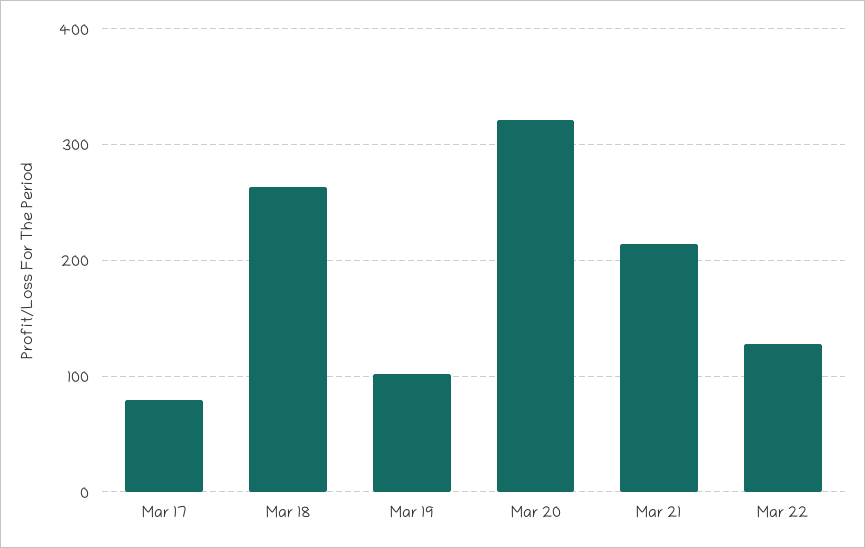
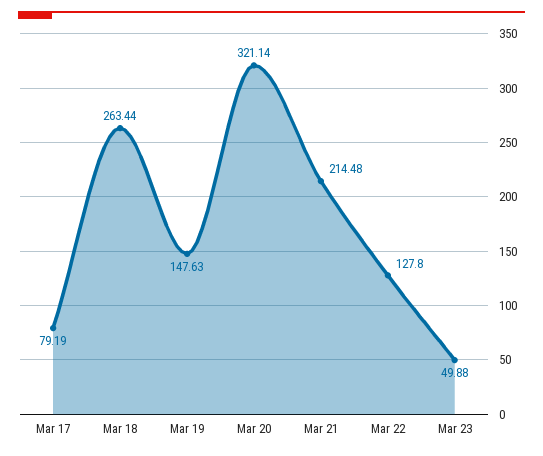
Mar 19: 100 -> 147.63
Mar 23: none -> 49.88

